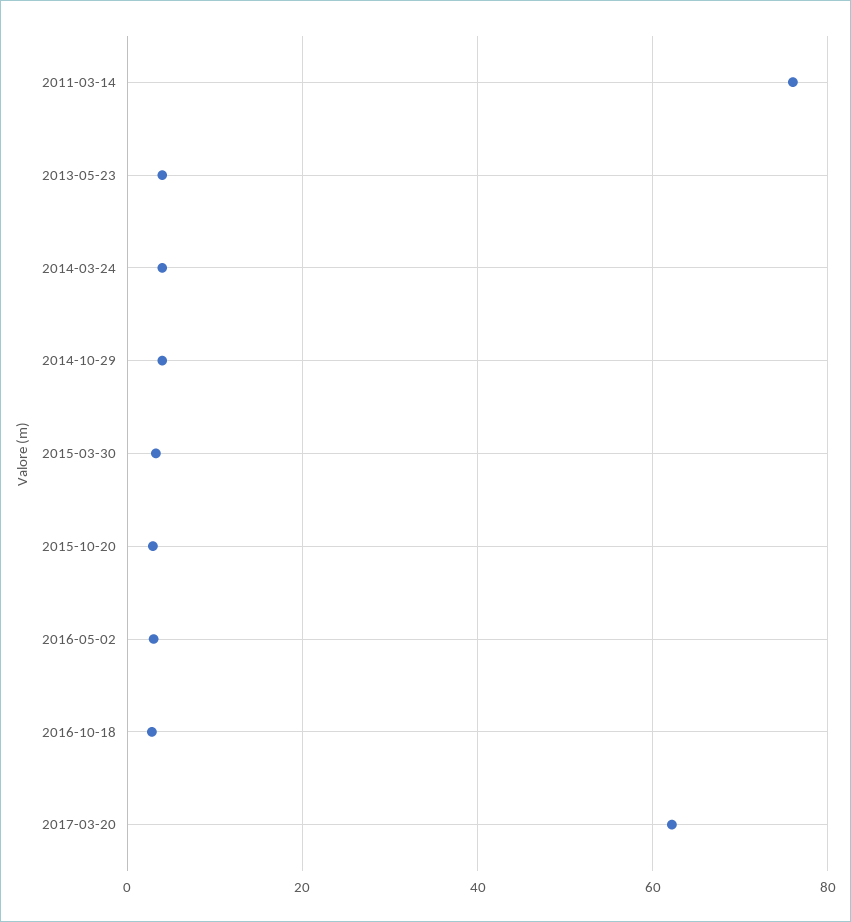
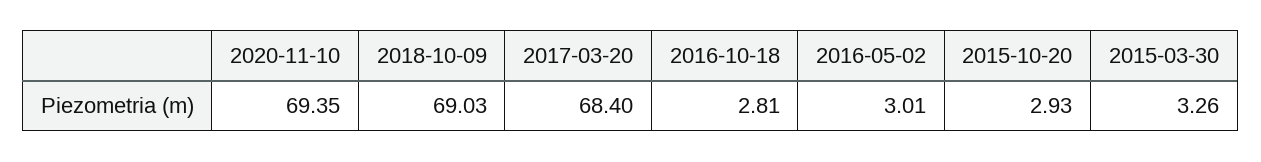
2011-03-14: 76 -> none
2013-05-23: 4 -> none
2014-03-24: 4 -> none
2014-10-29: 4 -> none
2017-03-20: 62 -> 68.4
2020-11-10: none -> 69.35
2018-10-09: none -> 69.03

